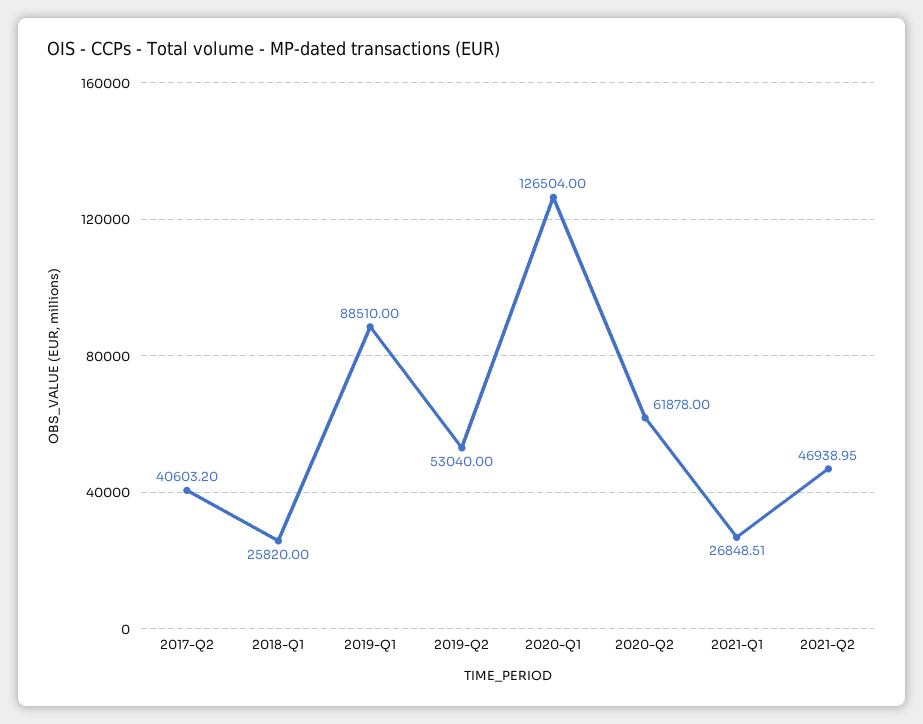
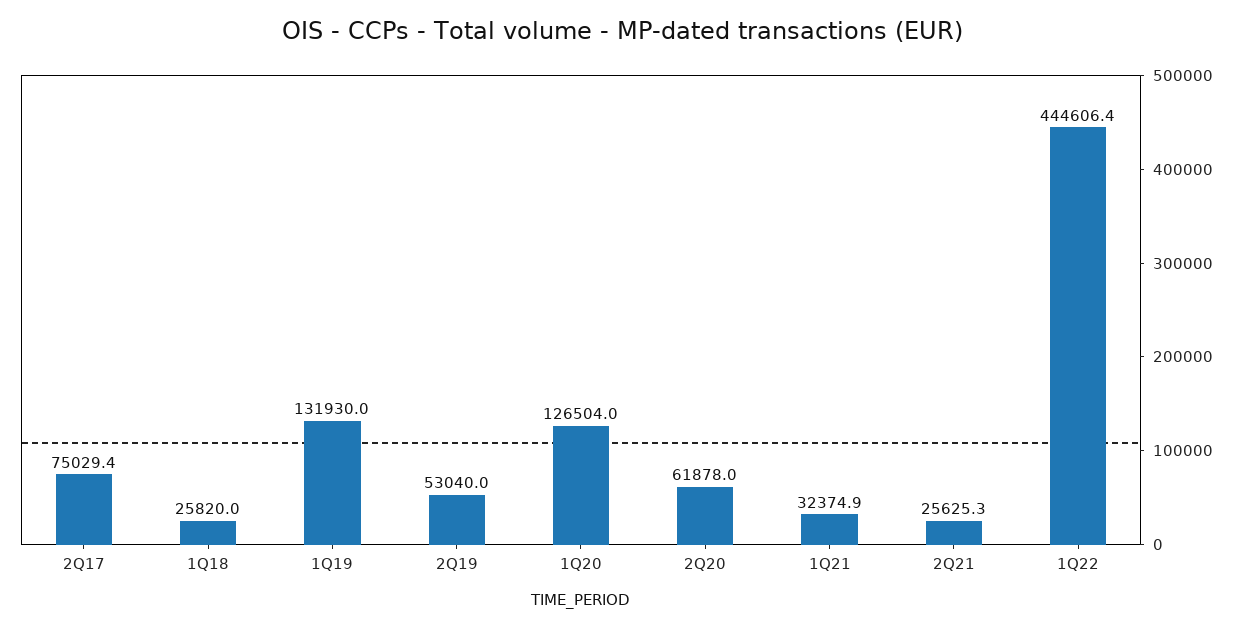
2017-Q2: 40603.2 -> 75029.4
2019-Q1: 88510 -> 131930
2021-Q1: 26848.51 -> 32374.9
2021-Q2: 46938.95 -> 25625.3
1Q22: none -> 444606.4

